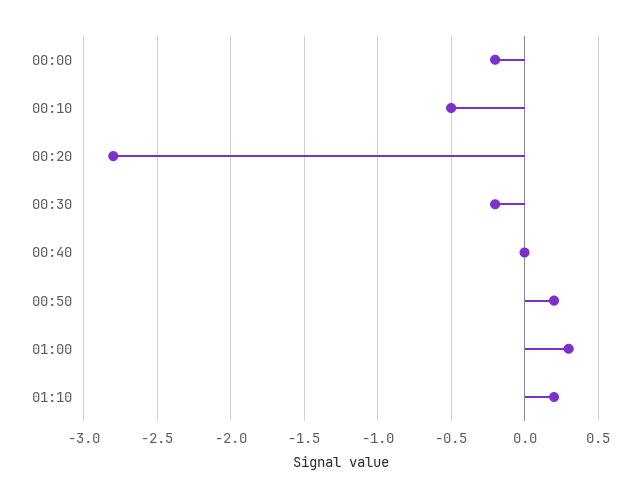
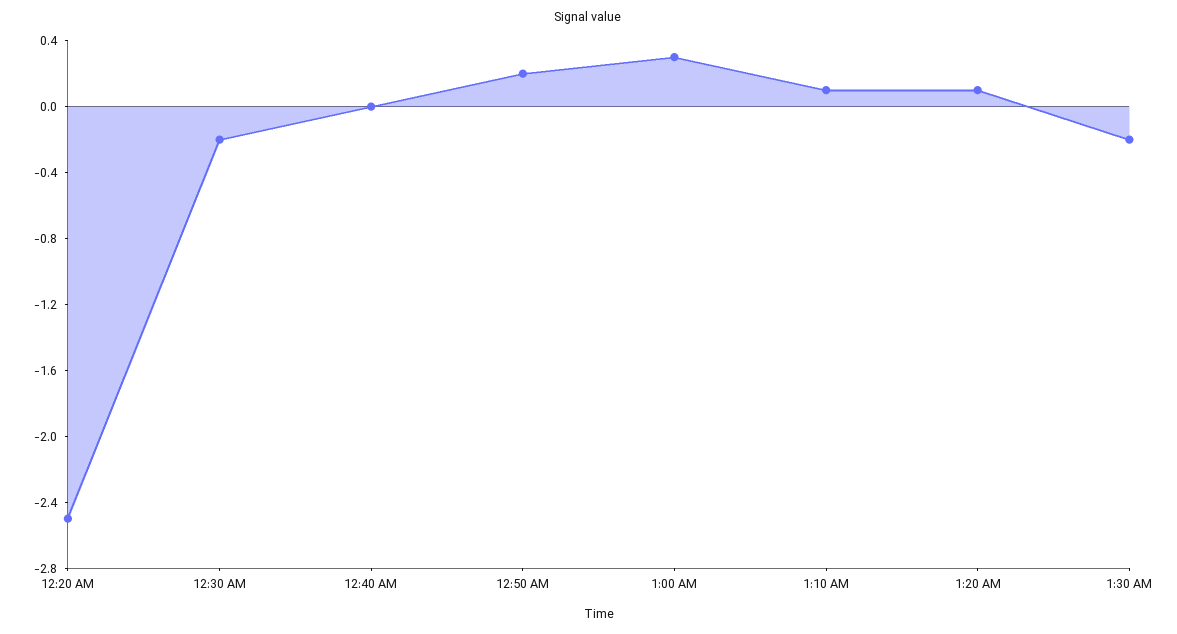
00:00: -0.2 -> none
00:10: -0.5 -> none
00:20: -2.8 -> -2.5
01:10: 0.2 -> 0.1
1:20 AM: none -> 0.1
1:30 AM: none -> -0.2

